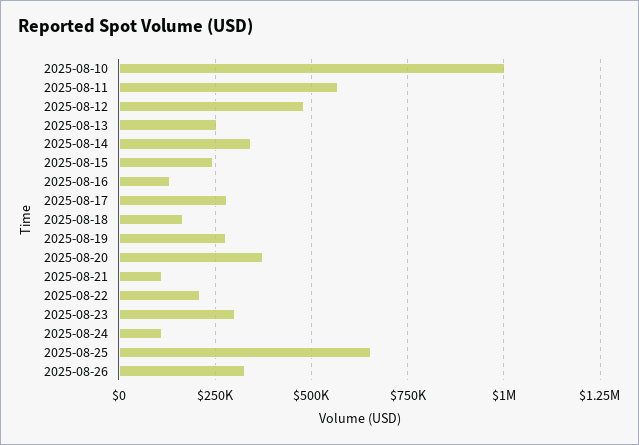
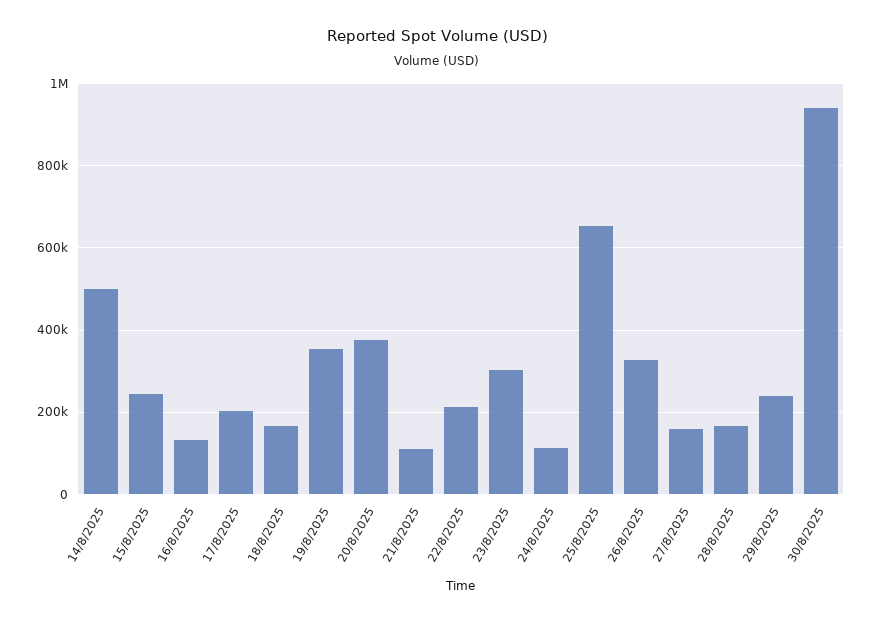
2025-08-10: 1000000 -> none
2025-08-11: 575000 -> none
2025-08-12: 475000 -> none
2025-08-13: 250000 -> none
2025-08-14: 350000 -> 500000
2025-08-17: 275000 -> 200000
2025-08-19: 275000 -> 360000
27/8/2025: none -> 160000
28/8/2025: none -> 160000
29/8/2025: none -> 240000
30/8/2025: none -> 940000

